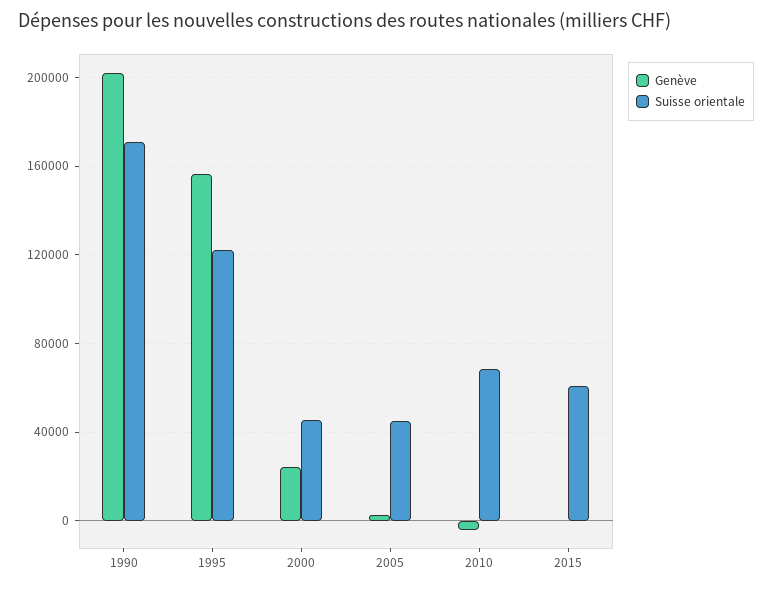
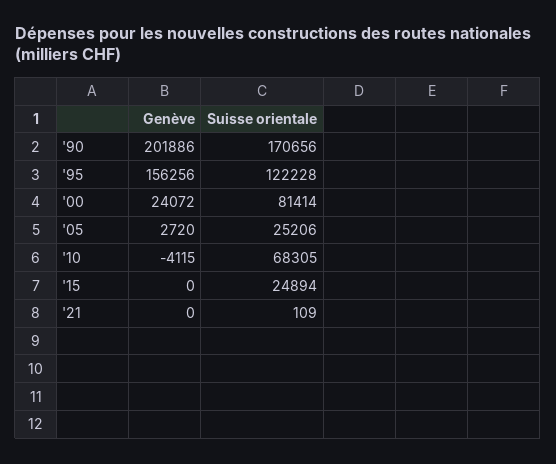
Suisse orientale, 2000: 45000 -> 81414
Suisse orientale, 2005: 45000 -> 25206
Suisse orientale, 2015: 60000 -> 24894
Genève, '21: none -> 0
Suisse orientale, '21: none -> 109

